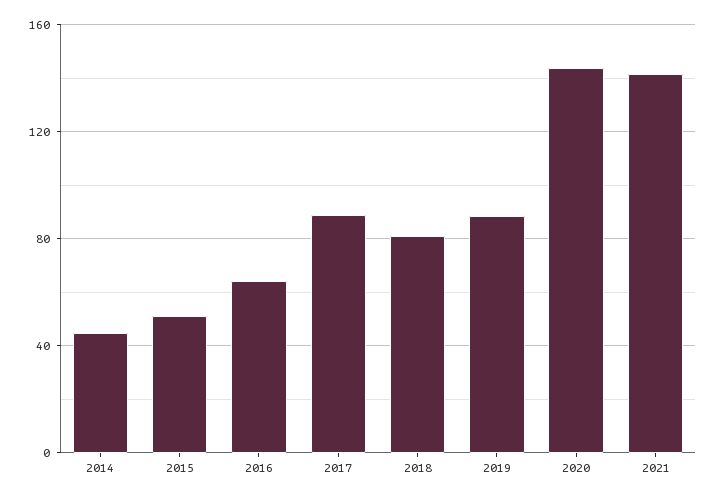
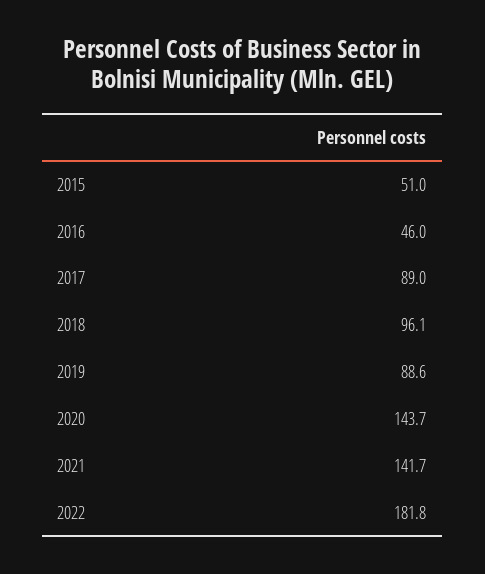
2014: 45 -> none
2016: 65 -> 46
2018: 80 -> 96.1
2022: none -> 181.8

